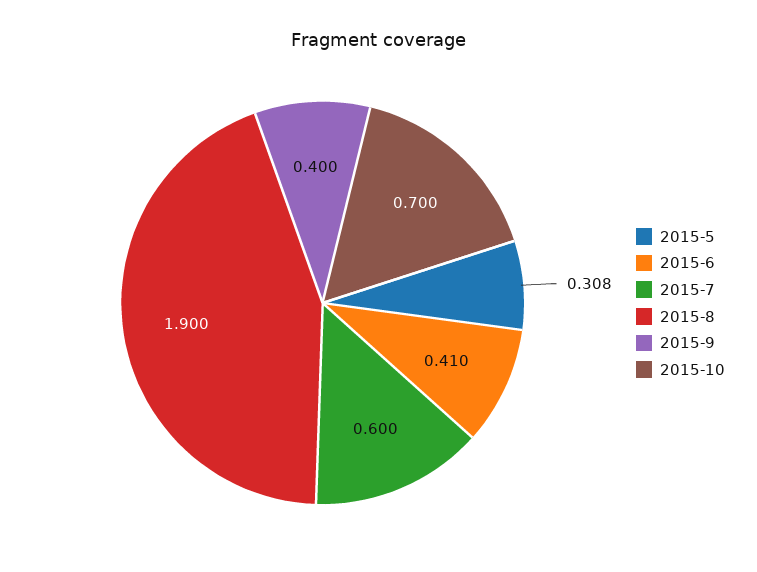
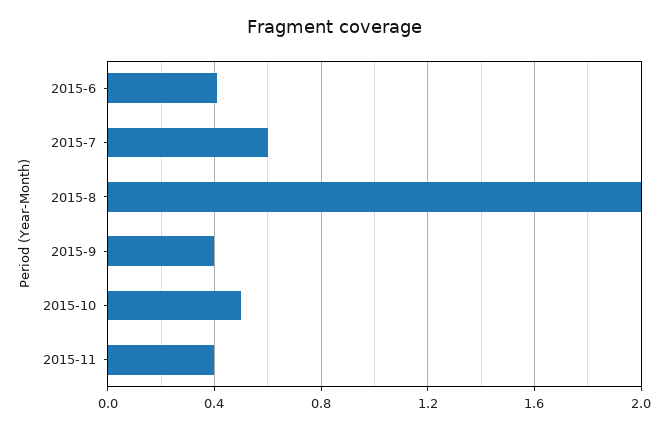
2015-5: 0.308 -> none
2015-8: 1.9 -> 2
2015-10: 0.7 -> 0.5
2015-11: none -> 0.4

